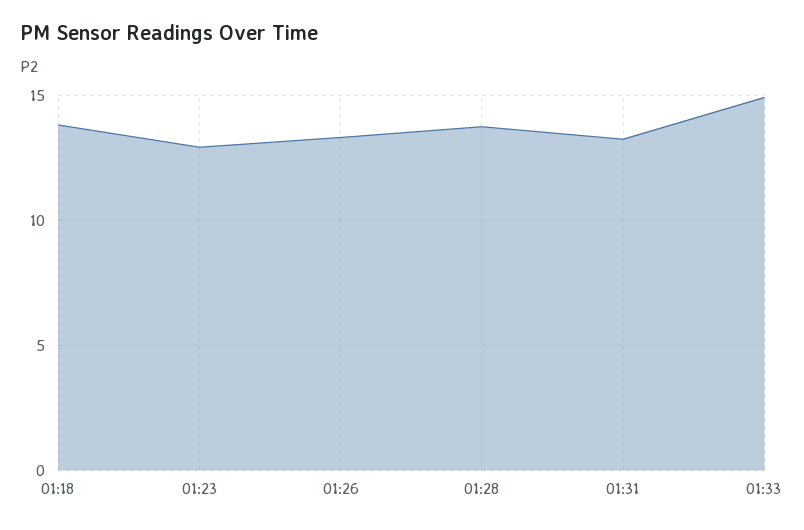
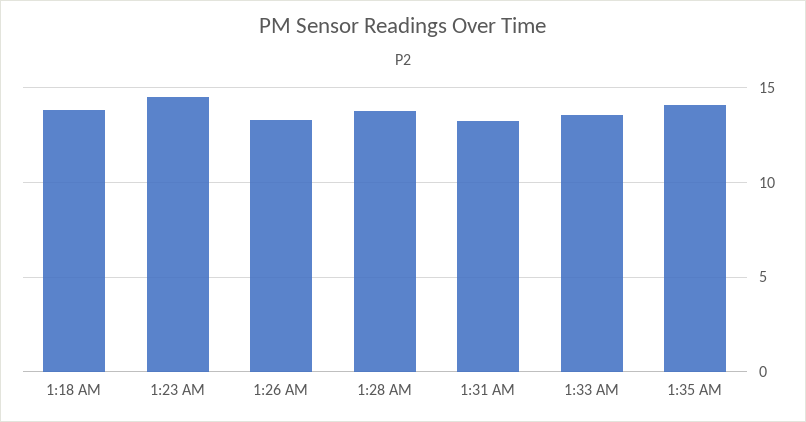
01:23: 13 -> 14.5
01:33: 15 -> 13.5
1:35 AM: none -> 14

